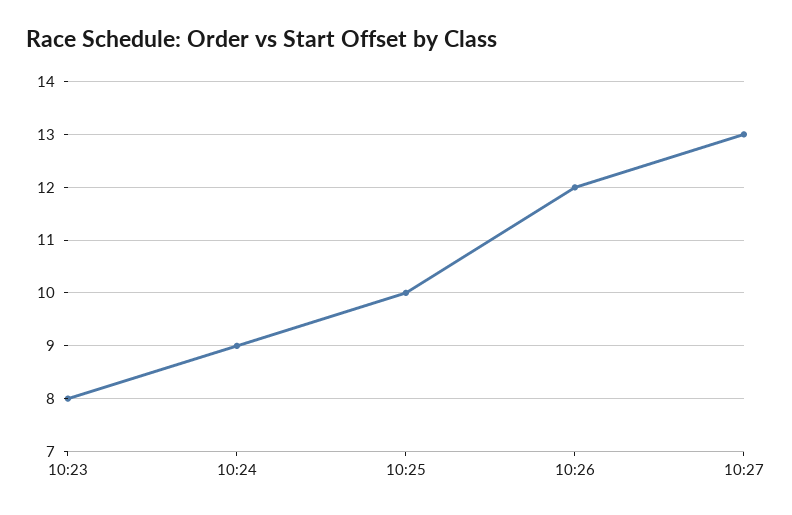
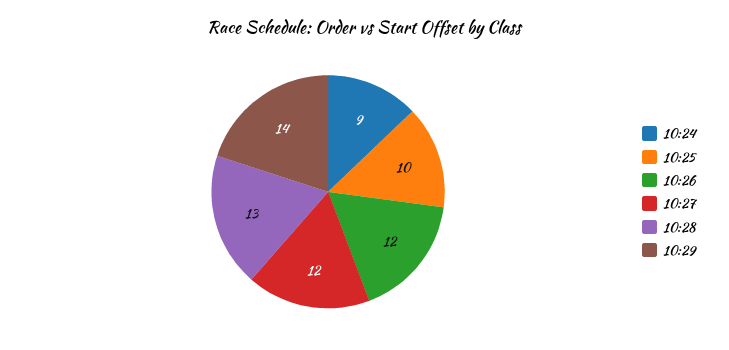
10:23: 8 -> none
10:27: 13 -> 12
10:28: none -> 13
10:29: none -> 14

